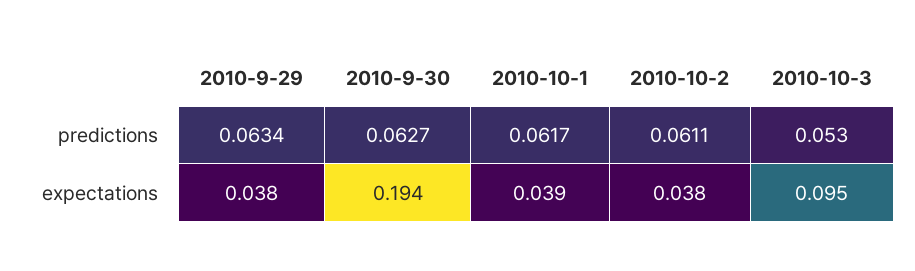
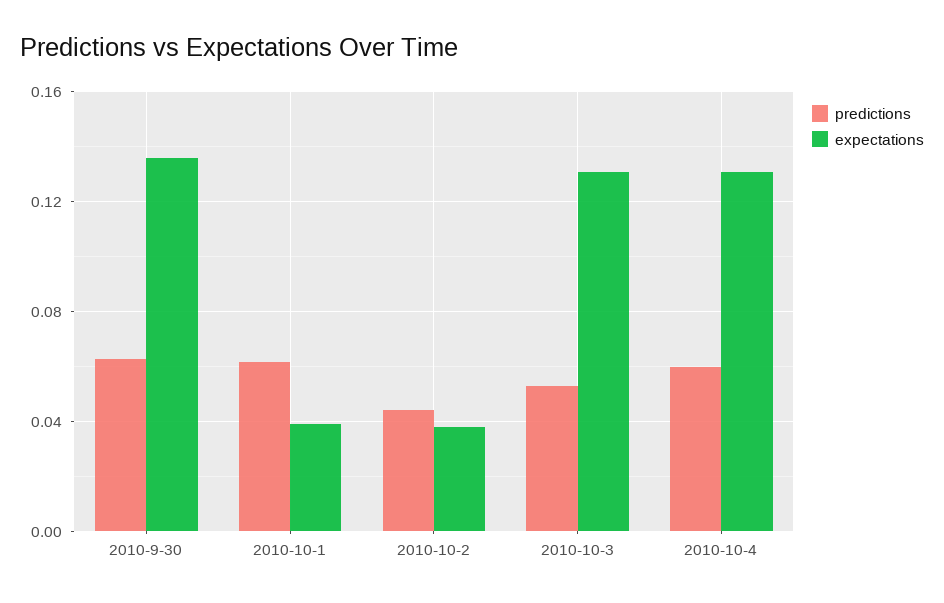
predictions, 2010-9-29: 0.0634 -> none
predictions, 2010-10-2: 0.0611 -> 0.045
expectations, 2010-9-29: 0.038 -> none
expectations, 2010-9-30: 0.194 -> 0.135
expectations, 2010-10-3: 0.095 -> 0.13
predictions, 2010-10-4: none -> 0.06
expectations, 2010-10-4: none -> 0.13

